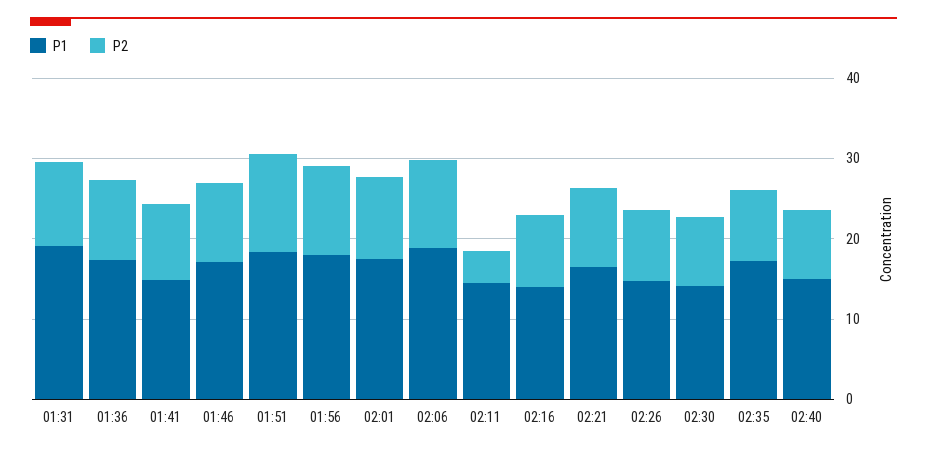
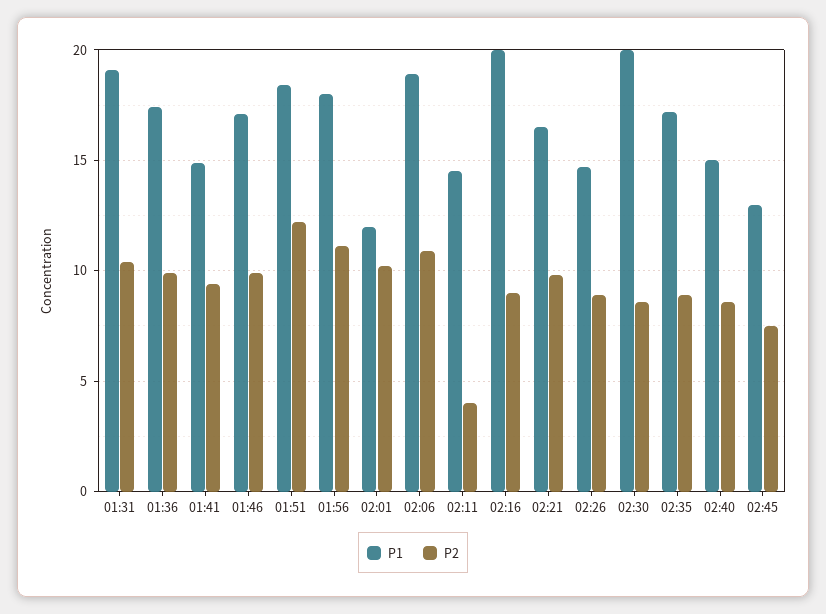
P1, 02:01: 18 -> 12
P1, 02:16: 14 -> 20
P1, 02:30: 14 -> 20
P1, 02:45: none -> 13
P2, 02:45: none -> 7.5

